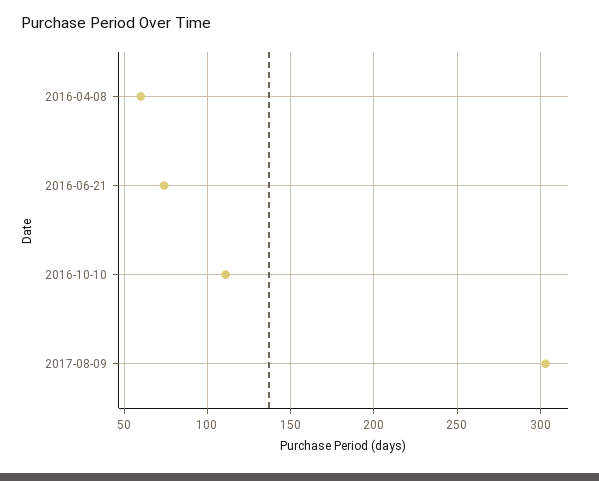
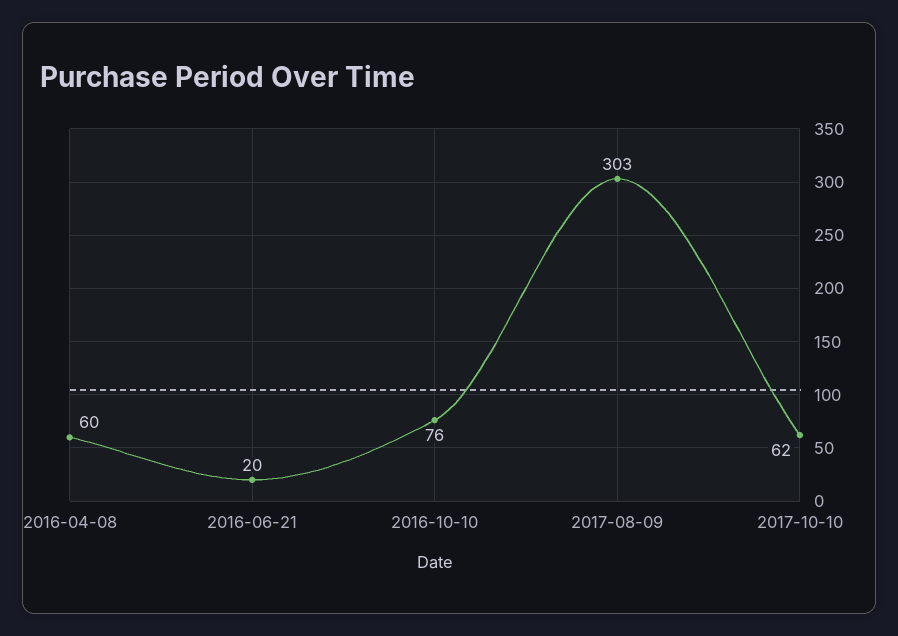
2016-06-21: 75 -> 20
2016-10-10: 110 -> 76
2017-10-10: none -> 62

